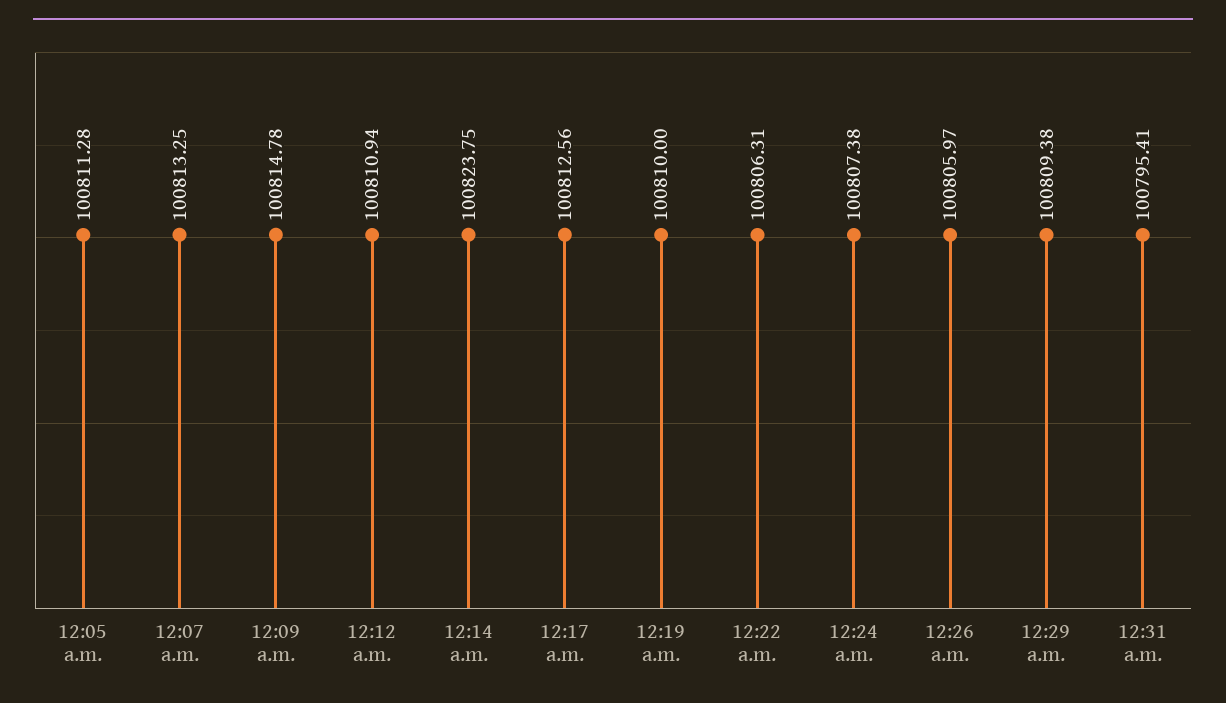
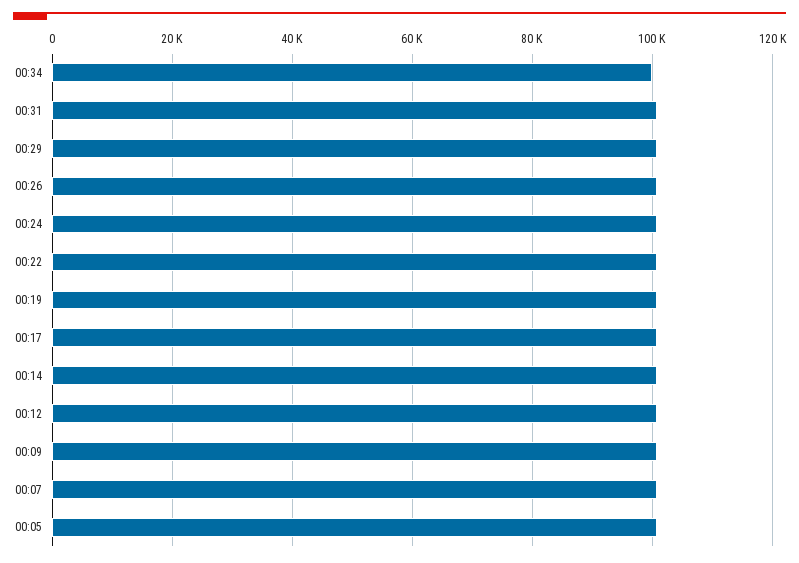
00:34: none -> 100000

